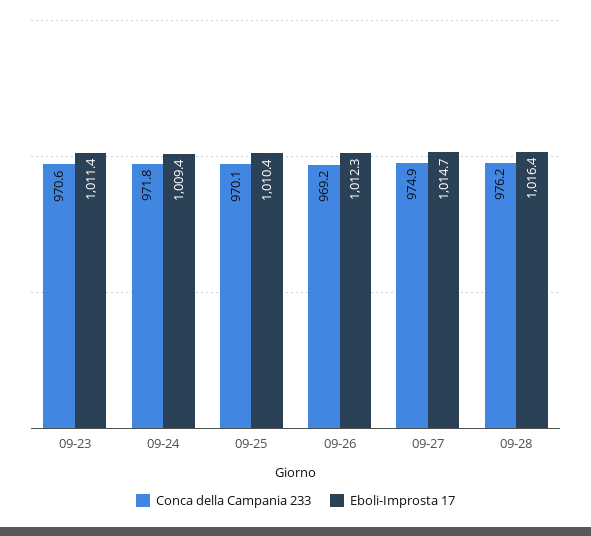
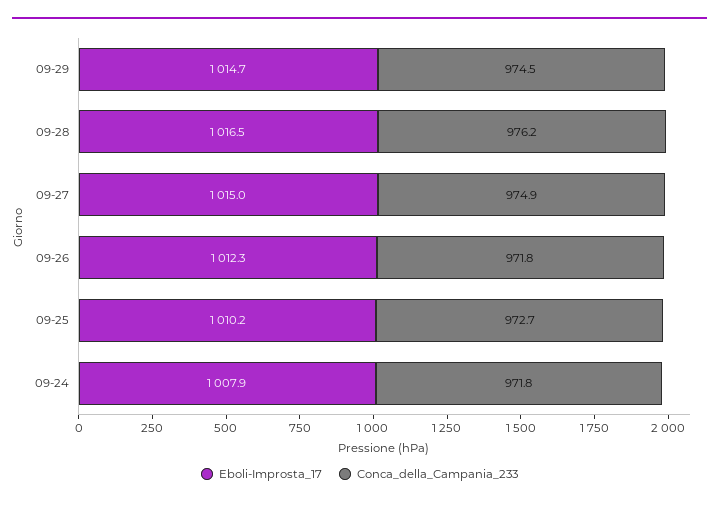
Conca della Campania 233, 09-23: 970.6 -> none
Eboli-Improsta 17, 09-23: 1011.4 -> none
Eboli-Improsta 17, 09-24: 1009.4 -> 1007.9
Conca della Campania 233, 09-25: 970.1 -> 972.7
Eboli-Improsta 17, 09-25: 1010.4 -> 1010.2
Conca della Campania 233, 09-26: 969.2 -> 971.8
Eboli-Improsta 17, 09-27: 1014.7 -> 1015
Eboli-Improsta 17, 09-28: 1016.4 -> 1016.5
Eboli-Improsta 17, 09-29: none -> 1014.7
Conca della Campania 233, 09-29: none -> 974.5

